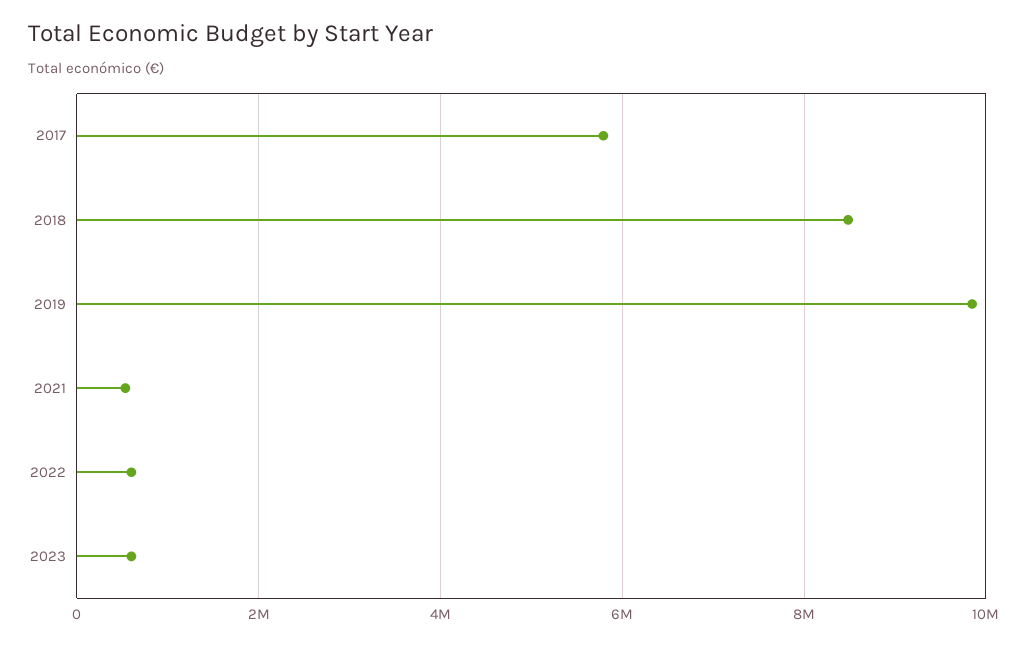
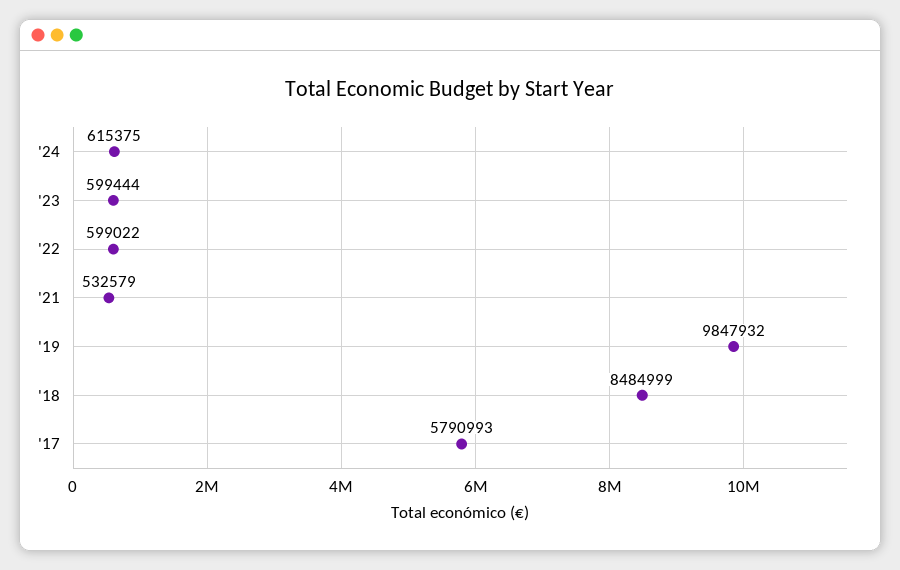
'24: none -> 615375

